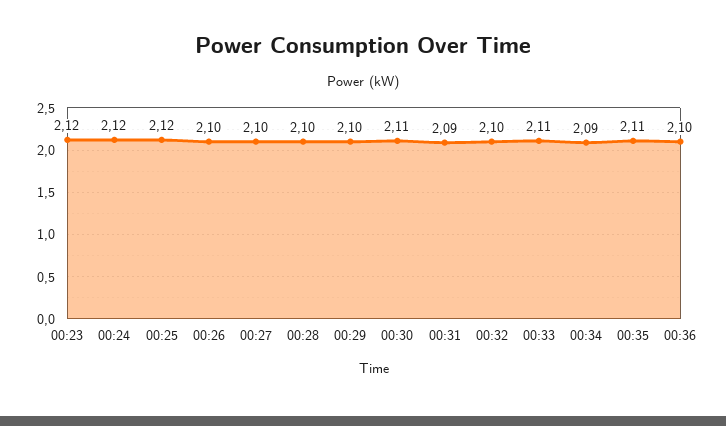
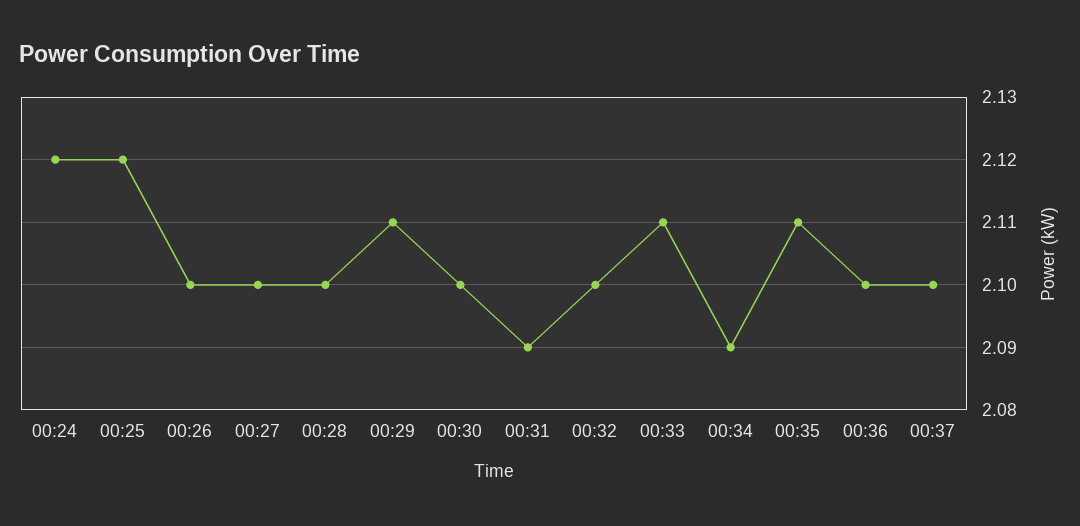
00:23: 2.12 -> none
00:29: 2.1 -> 2.11
00:30: 2.11 -> 2.1
00:37: none -> 2.1

